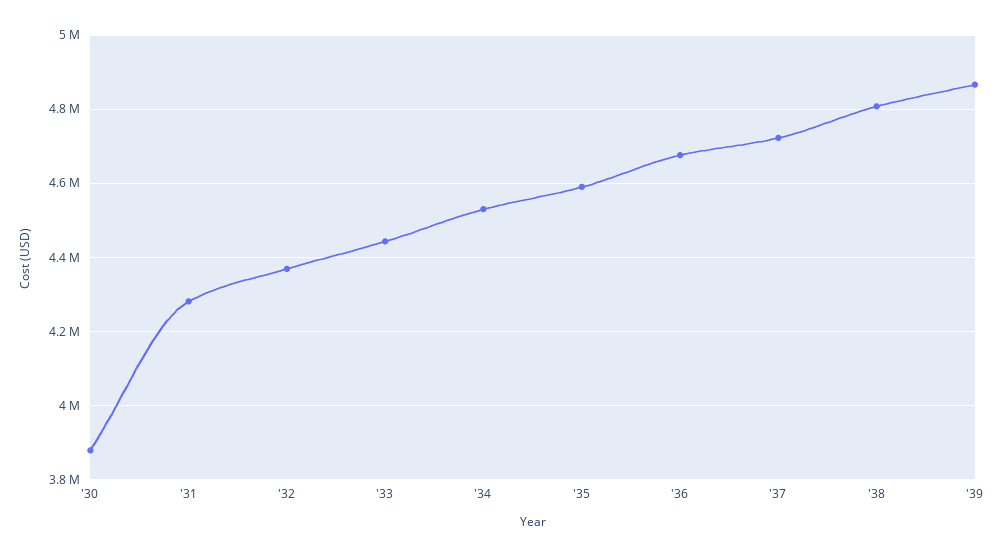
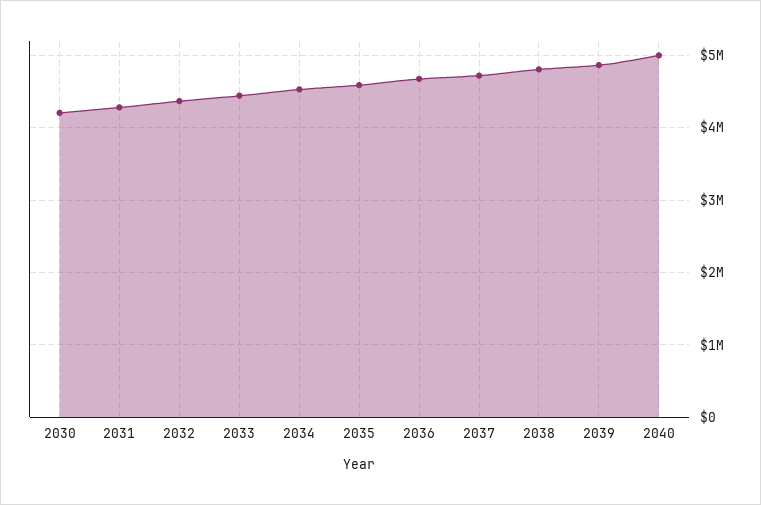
'30: 3880000 -> 4200000
2040: none -> 5000000

